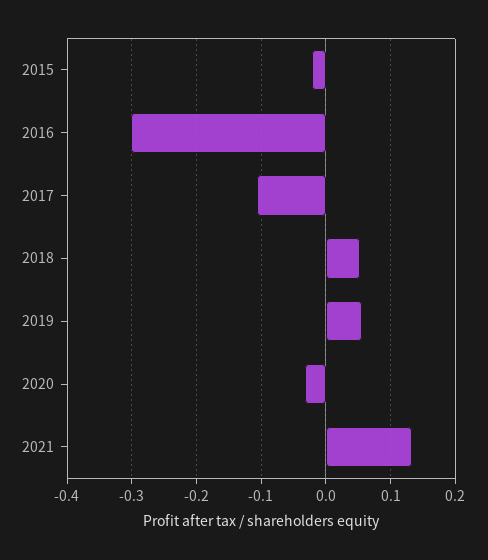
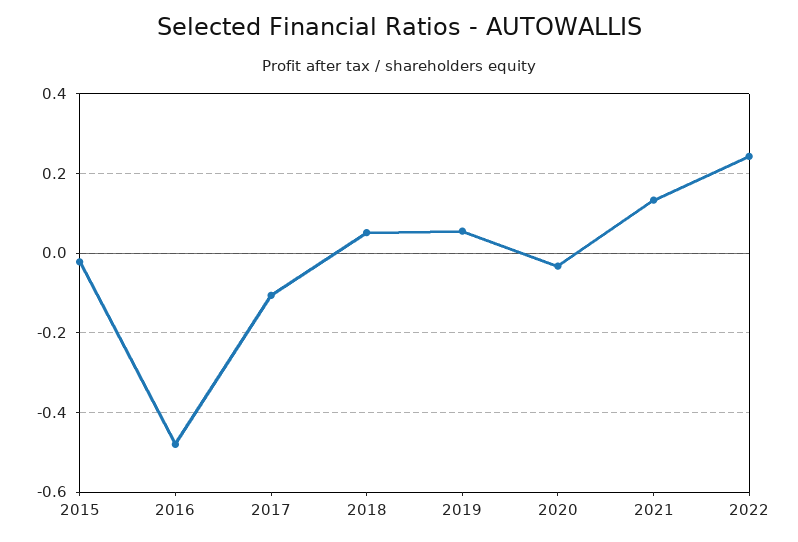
2016: -0.3 -> -0.48
2022: none -> 0.24

